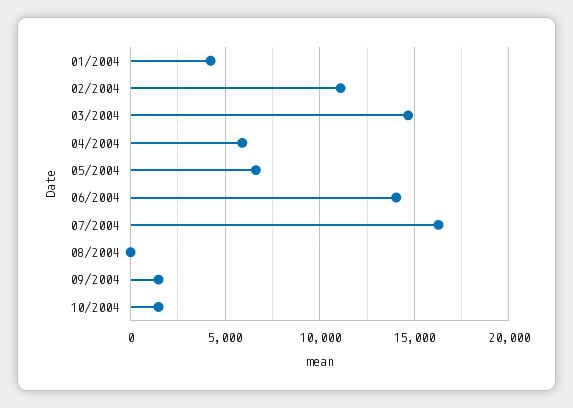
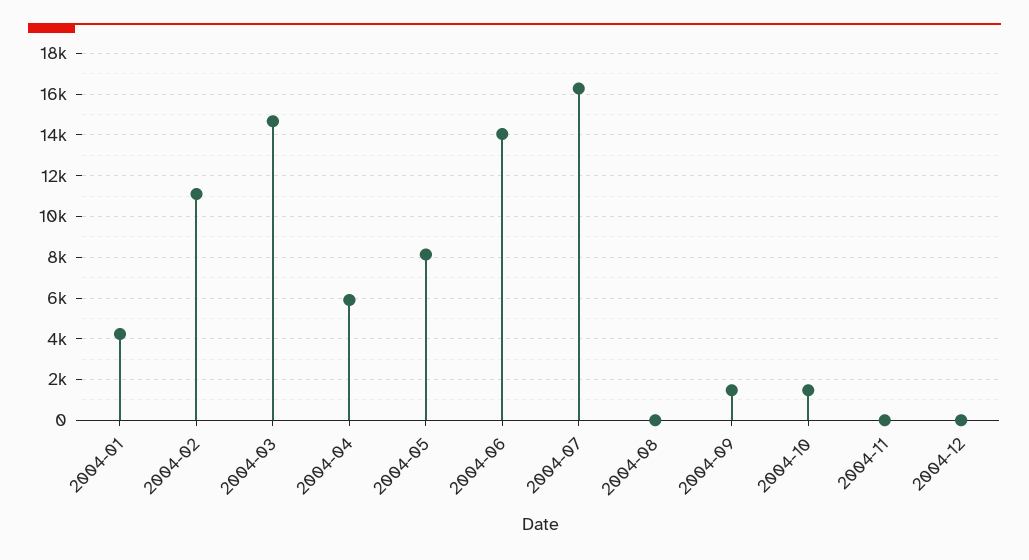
05/2004: 6500 -> 8000
2004-11: none -> 0
2004-12: none -> 0

